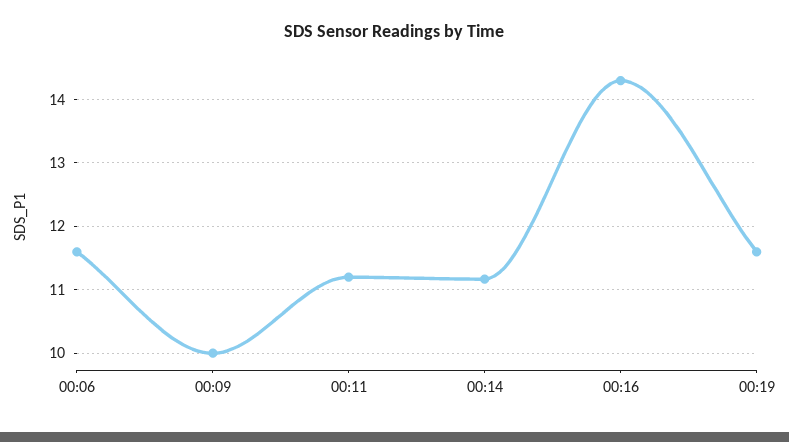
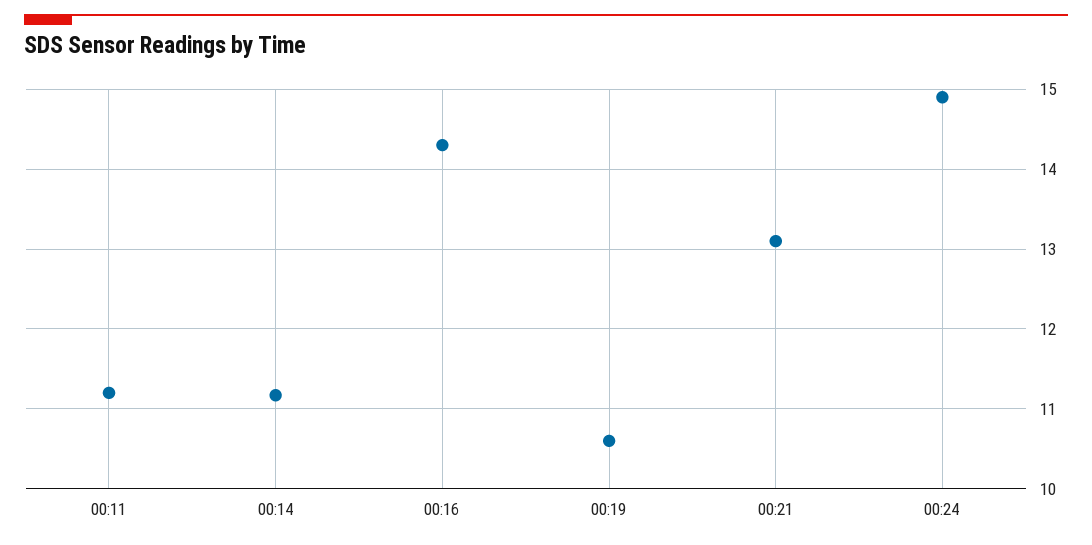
00:06: 11.6 -> none
00:09: 10 -> none
00:19: 11.6 -> 10.6
00:21: none -> 13.1
00:24: none -> 14.9

